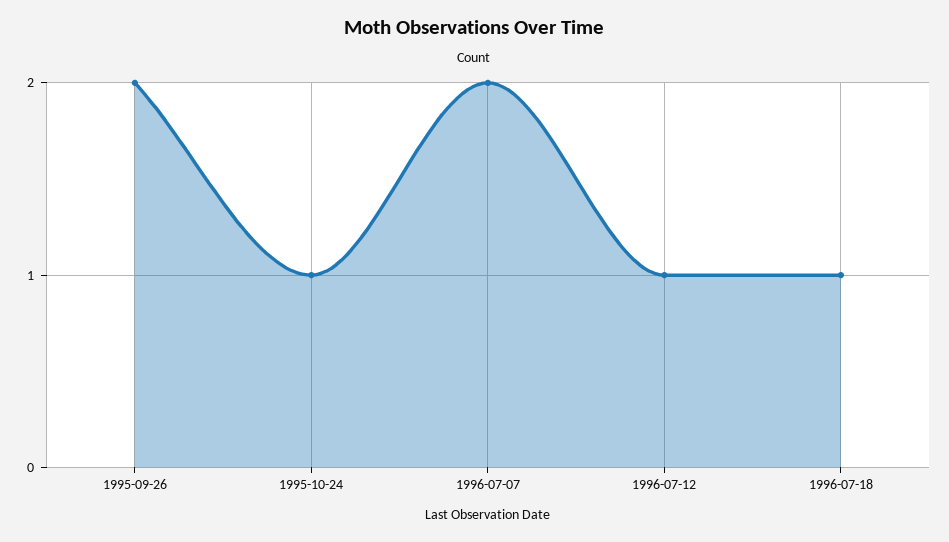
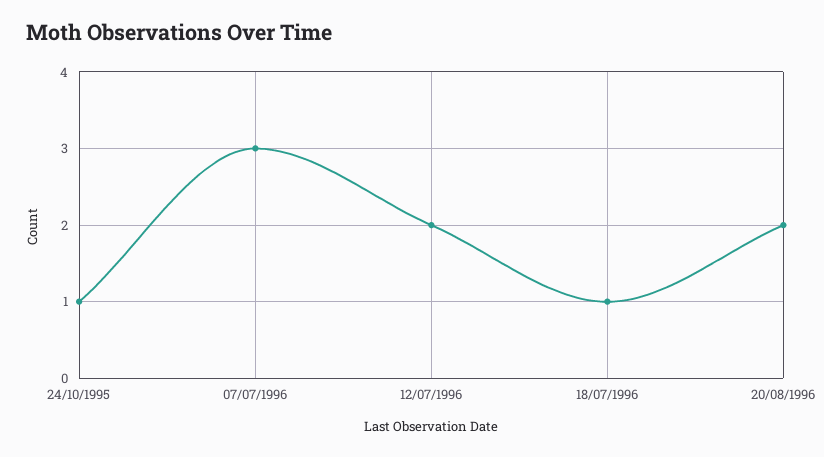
1995-09-26: 2 -> none
1996-07-07: 2 -> 3
1996-07-12: 1 -> 2
20/08/1996: none -> 2

